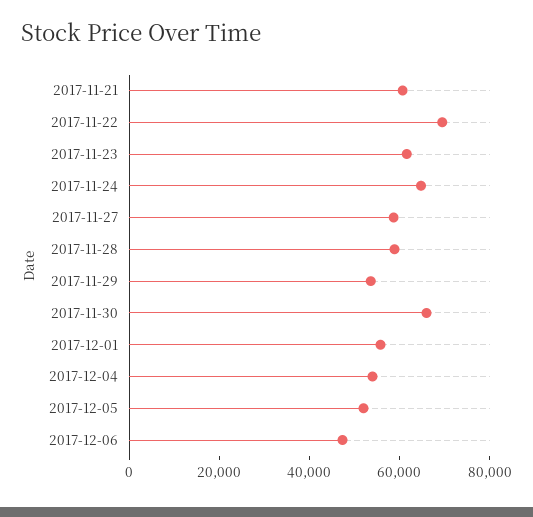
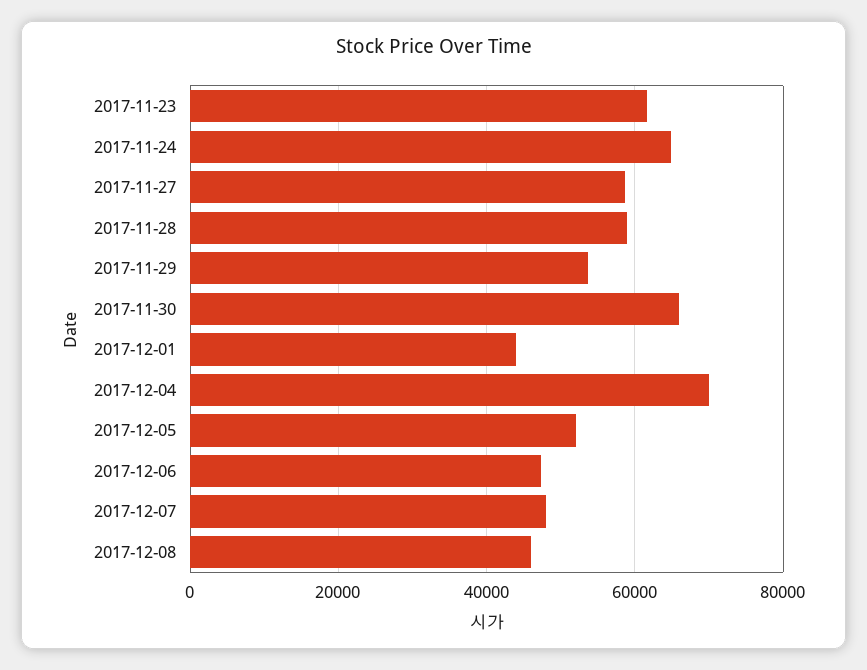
2017-11-21: 60000 -> none
2017-11-22: 70000 -> none
2017-12-01: 55000 -> 44000
2017-12-04: 55000 -> 70000
2017-12-07: none -> 48000
2017-12-08: none -> 46000

